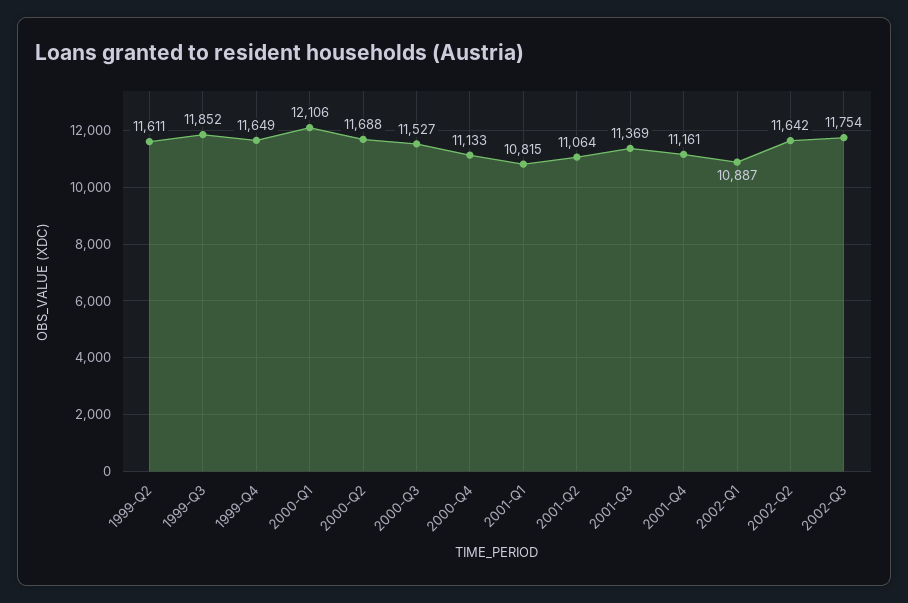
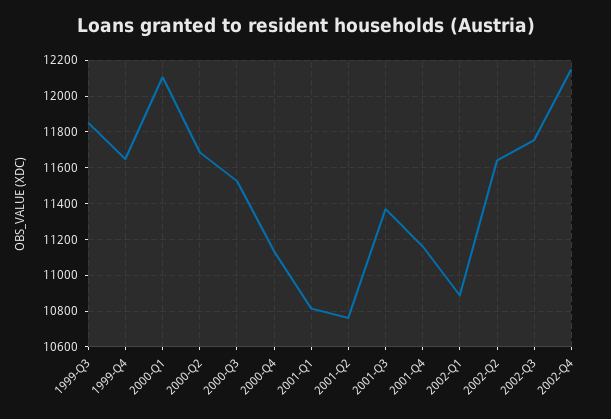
1999-Q2: 11611 -> none
2001-Q2: 11064 -> 10750
2002-Q4: none -> 12150

